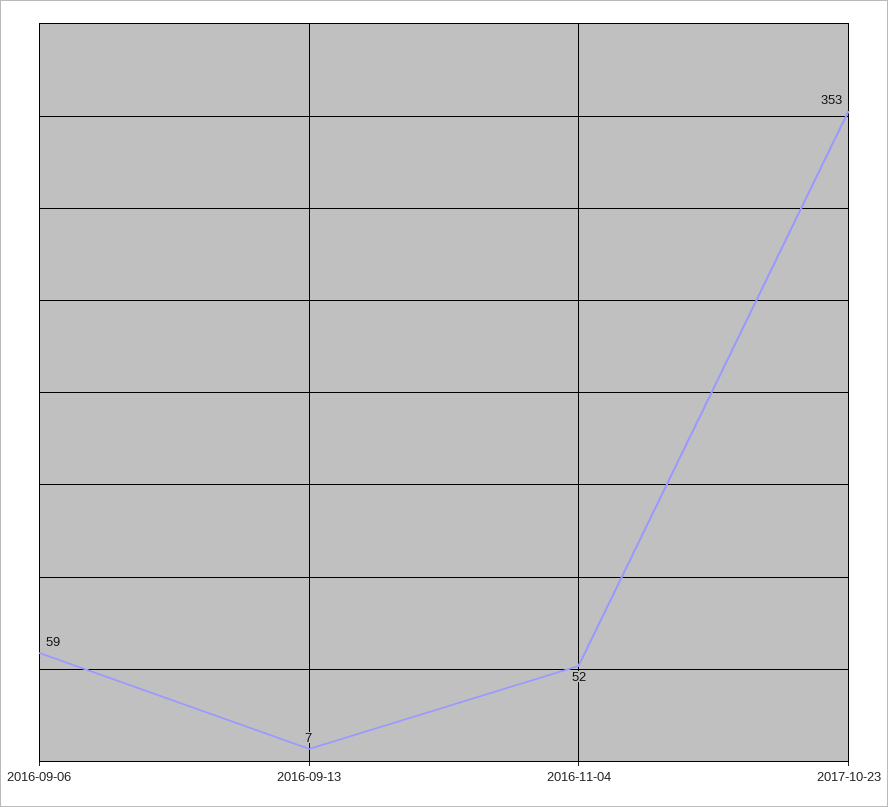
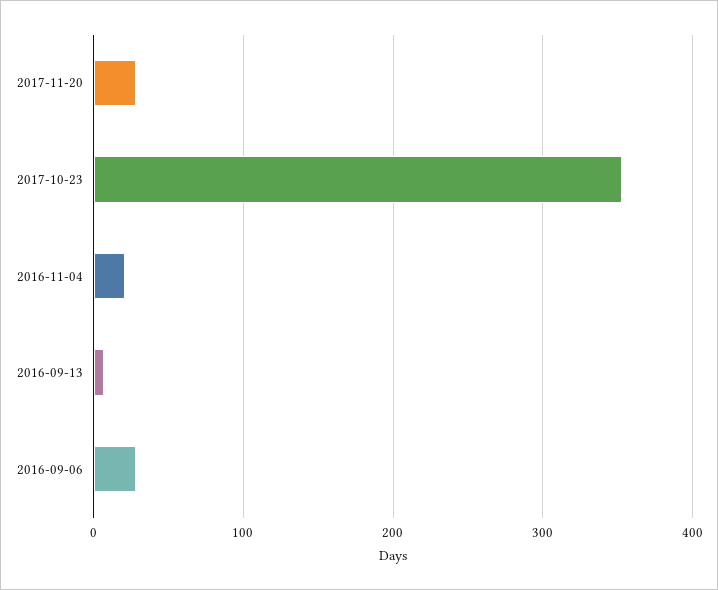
2016-09-06: 59 -> 30
2016-11-04: 52 -> 20
2017-11-20: none -> 30

